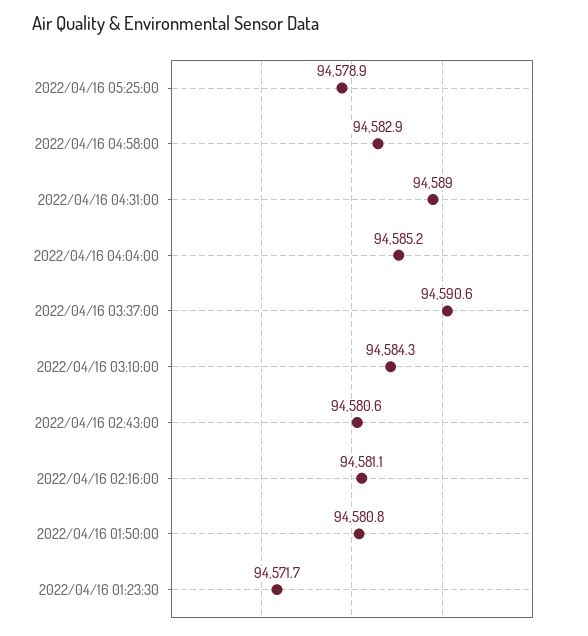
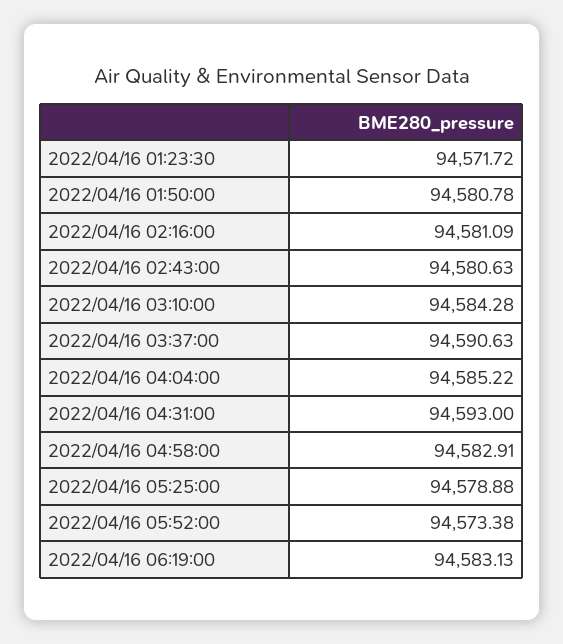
2022/04/16 04:31:00: 94589 -> 94593
2022/04/16 05:52:00: none -> 94573.38
2022/04/16 06:19:00: none -> 94583.13

